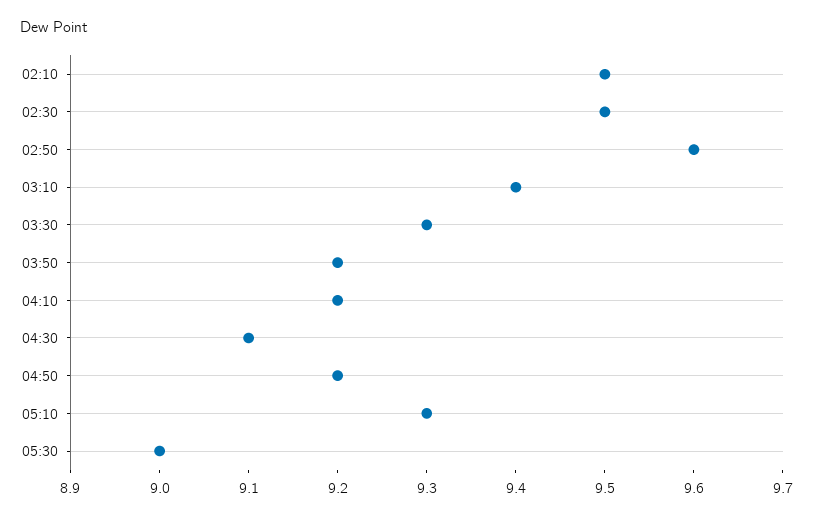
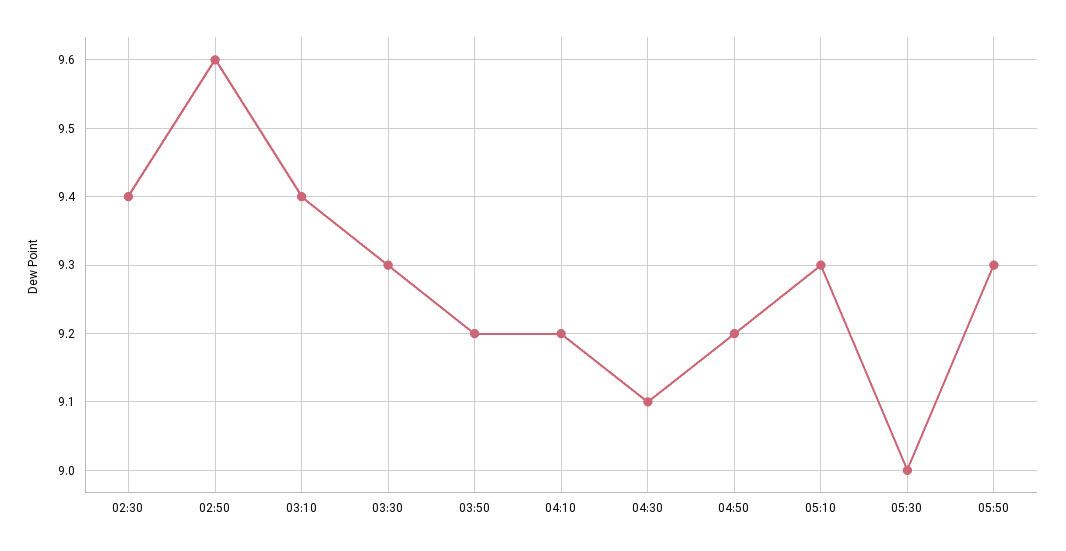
02:10: 9.5 -> none
02:30: 9.5 -> 9.4
05:50: none -> 9.3

